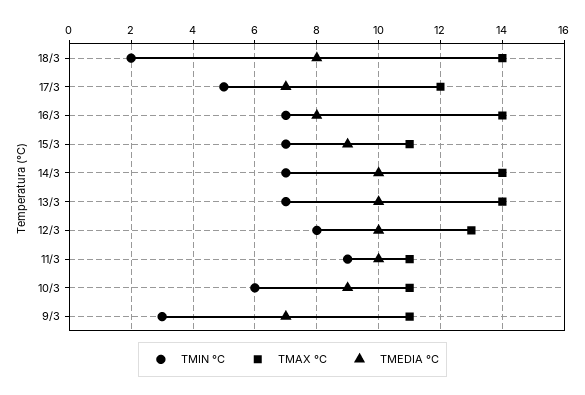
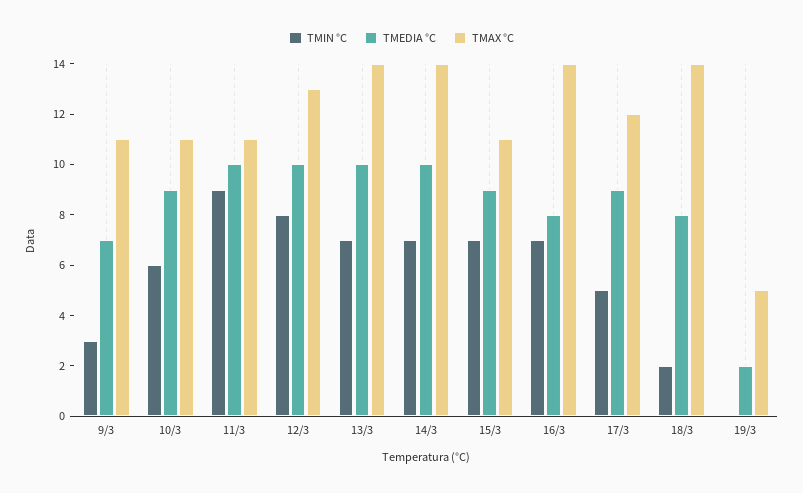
TMEDIA °C, 17/3: 7 -> 9
TMIN °C, 19/3: none -> 0
TMEDIA °C, 19/3: none -> 2
TMAX °C, 19/3: none -> 5

